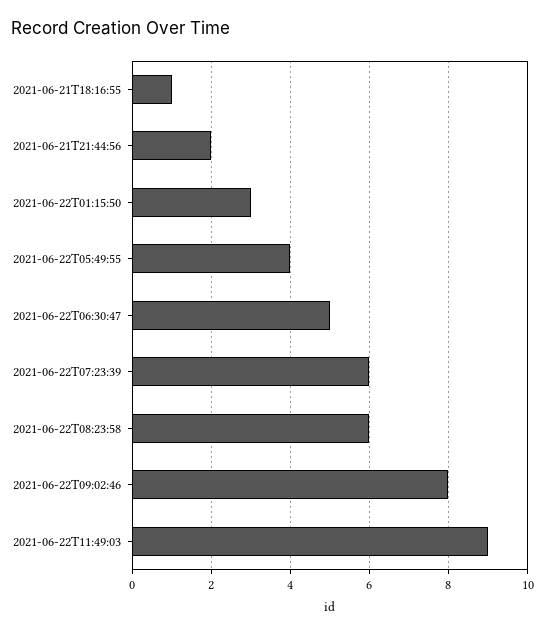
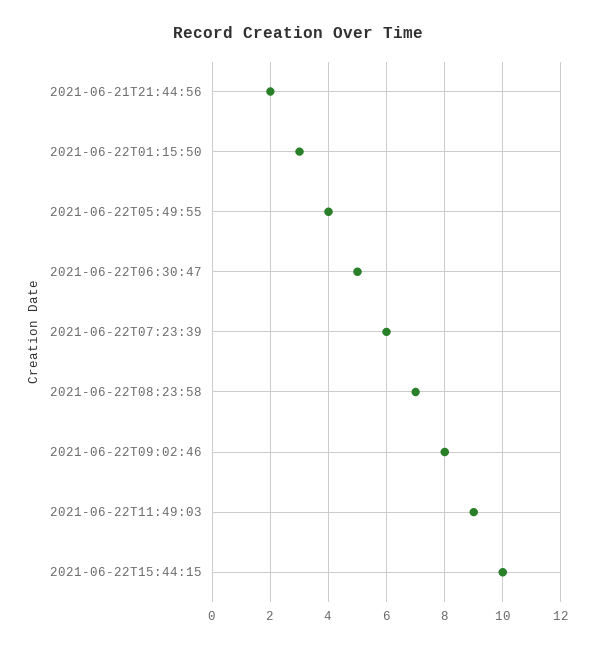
2021-06-21T18:16:55: 1 -> none
2021-06-22T08:23:58: 6 -> 7
2021-06-22T15:44:15: none -> 10

